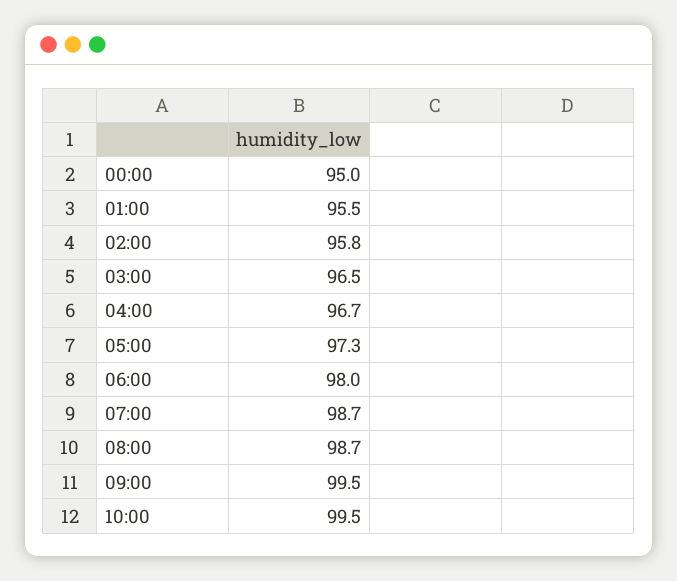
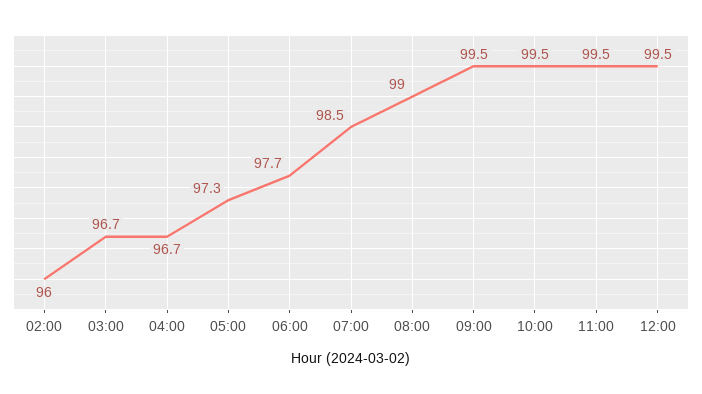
00:00: 95 -> none
01:00: 95.5 -> none
02:00: 95.8 -> 96
03:00: 96.5 -> 96.7
06:00: 98 -> 97.7
07:00: 98.7 -> 98.5
08:00: 98.7 -> 99
11:00: none -> 99.5
12:00: none -> 99.5

